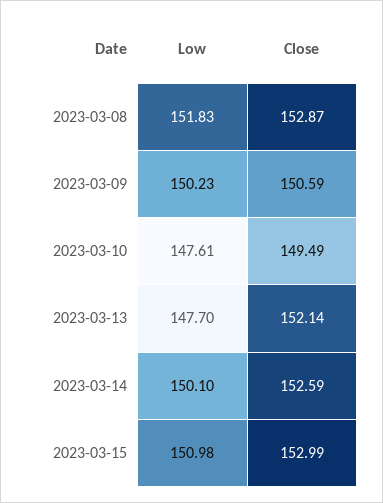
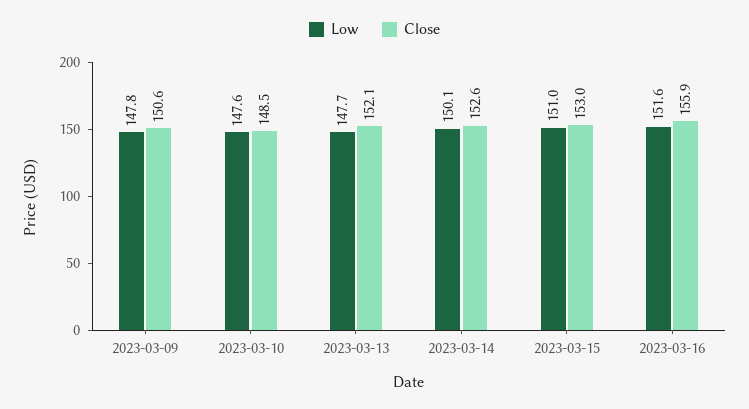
Low, 2023-03-08: 151.83 -> none
Close, 2023-03-08: 152.87 -> none
Low, 2023-03-09: 150.23 -> 147.8
Close, 2023-03-10: 149.49 -> 148.5
Low, 2023-03-16: none -> 151.6
Close, 2023-03-16: none -> 155.9

